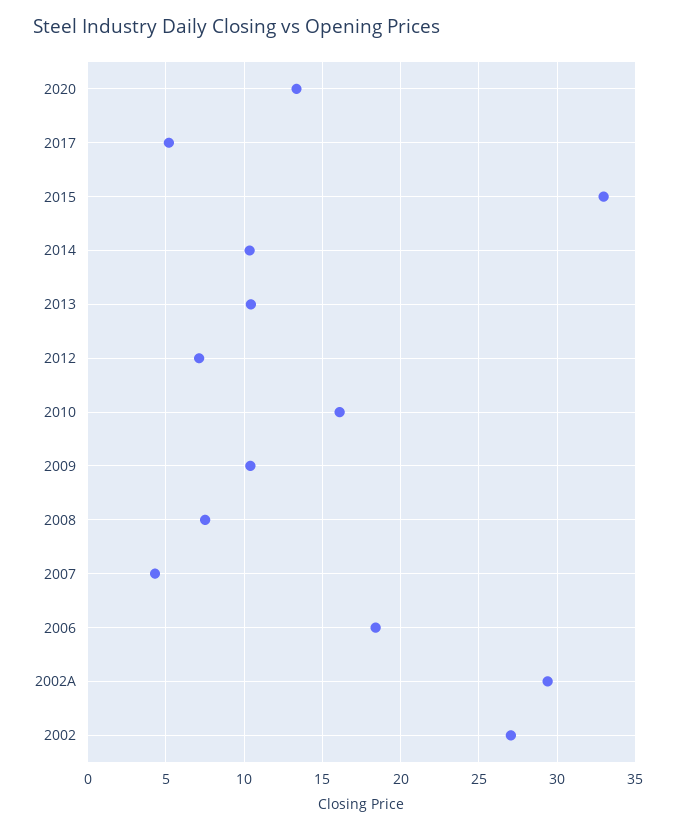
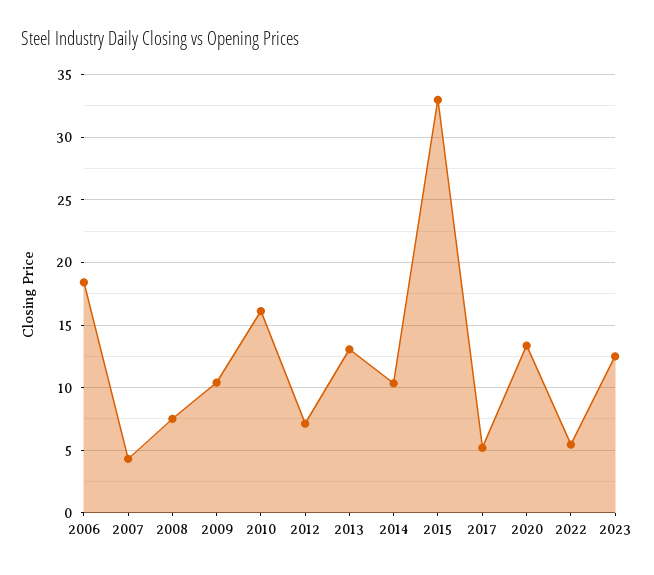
2013: 10.5 -> 13
2002A: 29.5 -> none
2002: 27 -> none
2022: none -> 5.5
2023: none -> 12.5

